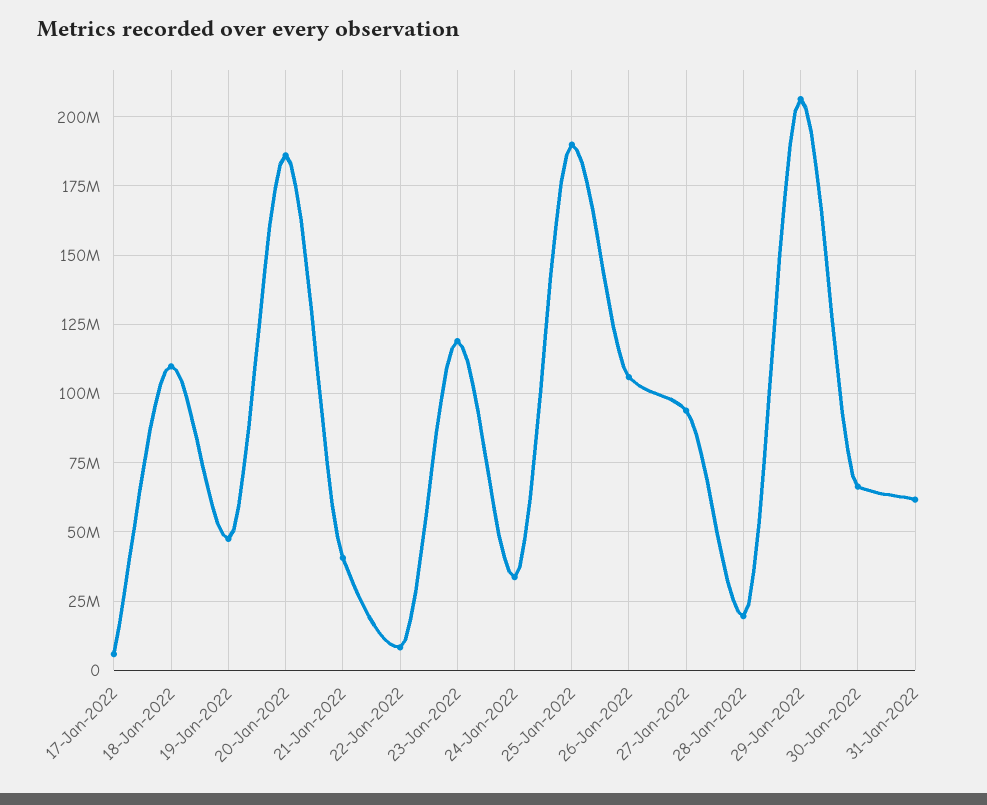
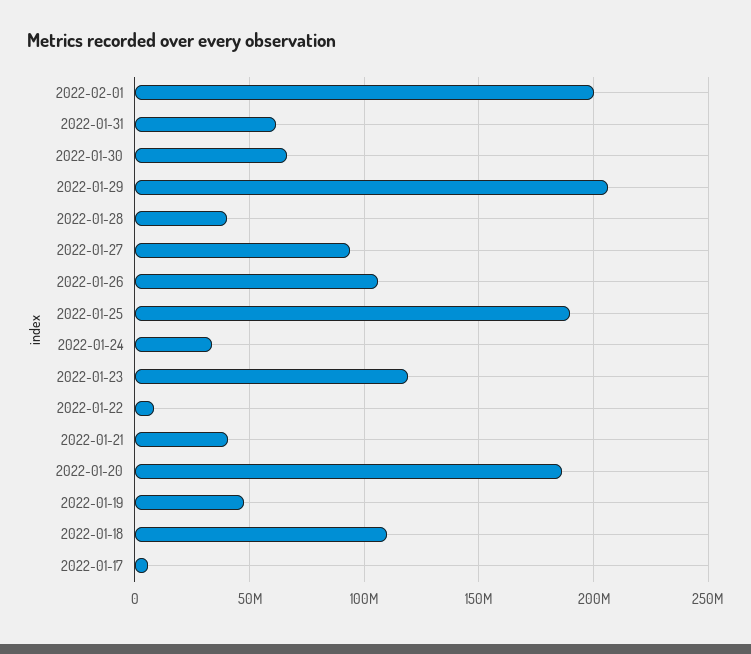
28-Jan-2022: 20000000 -> 40000000
2022-02-01: none -> 200000000

